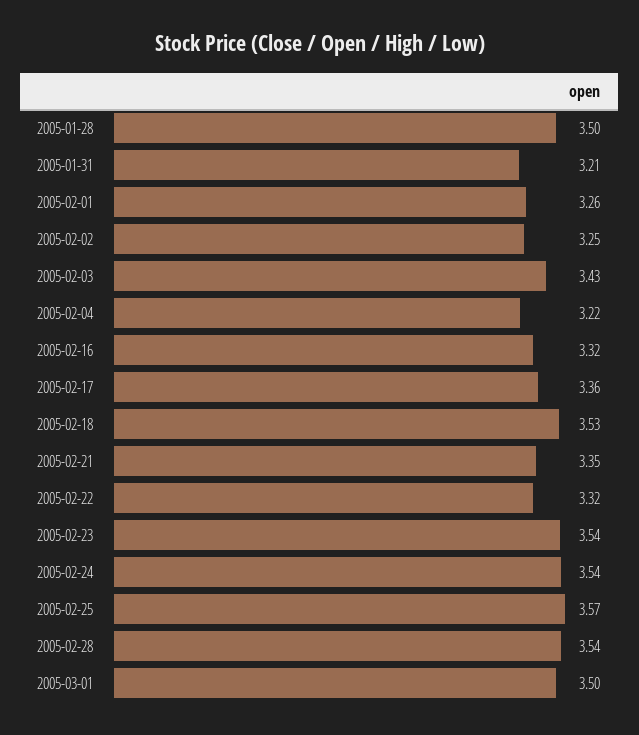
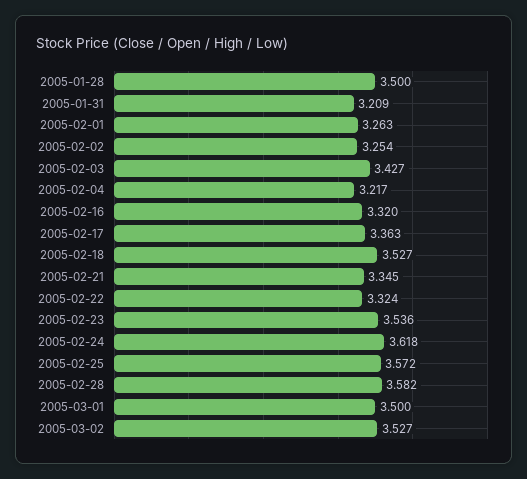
2005-02-24: 3.54 -> 3.618
2005-02-28: 3.54 -> 3.582
2005-03-02: none -> 3.527

